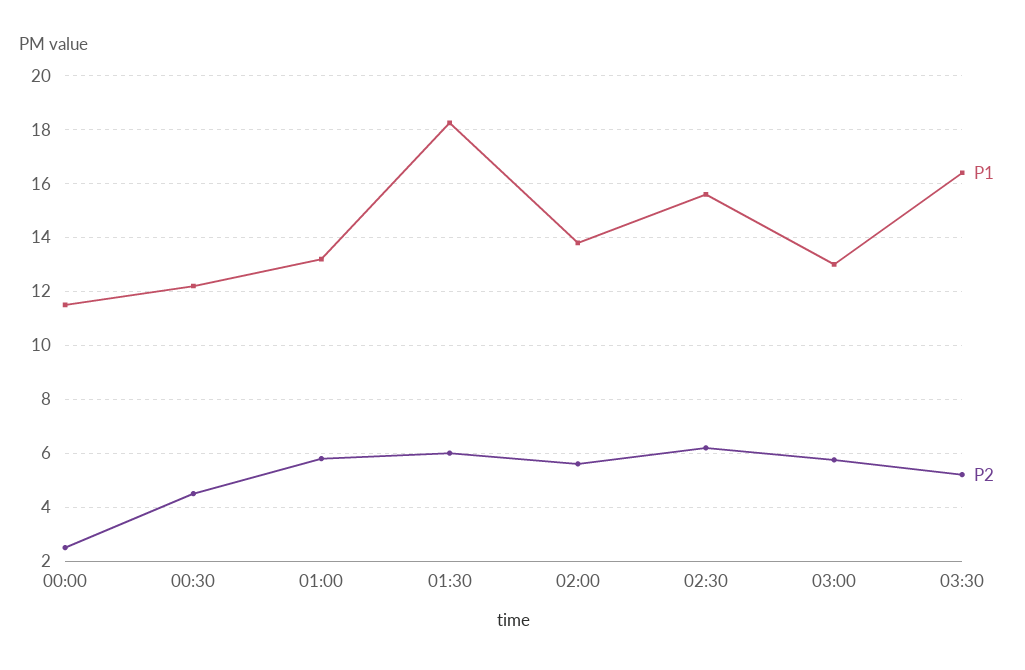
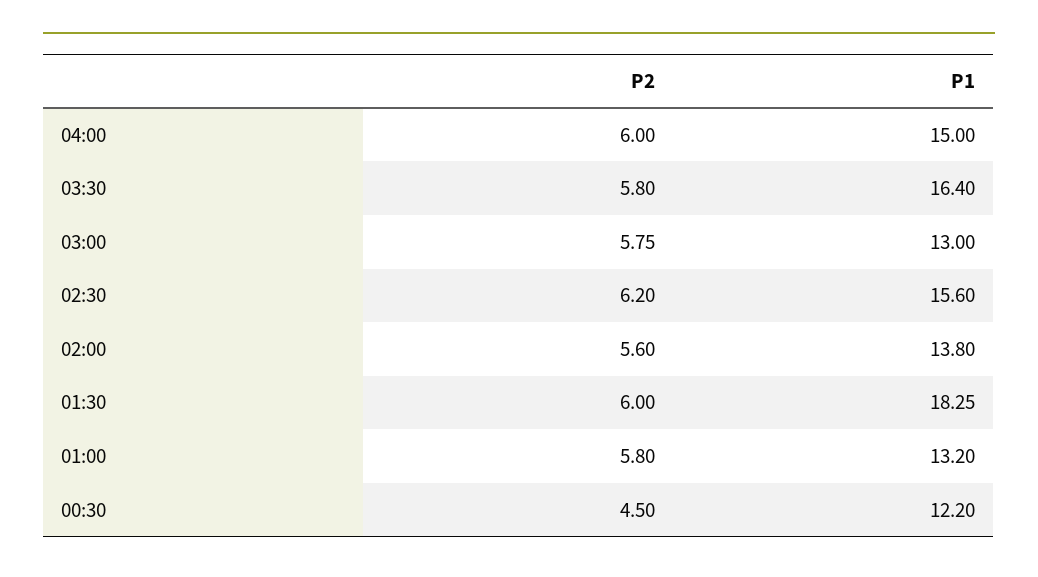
P1, 00:00: 11.5 -> none
P2, 00:00: 2.5 -> none
P2, 03:30: 5.25 -> 5.8
P2, 04:00: none -> 6
P1, 04:00: none -> 15

